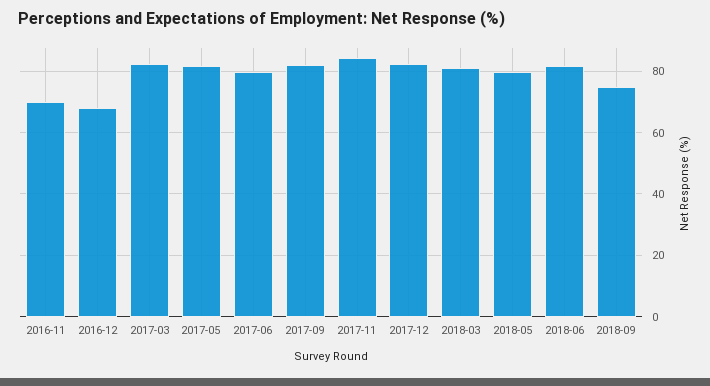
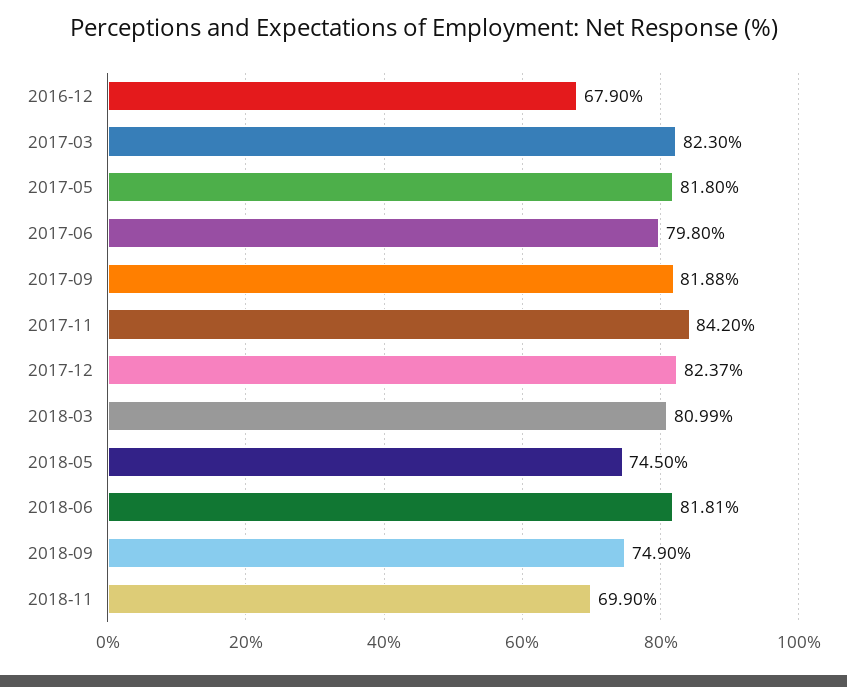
2016-11: 70 -> none
2018-05: 80 -> 74.5
2018-11: none -> 69.9

